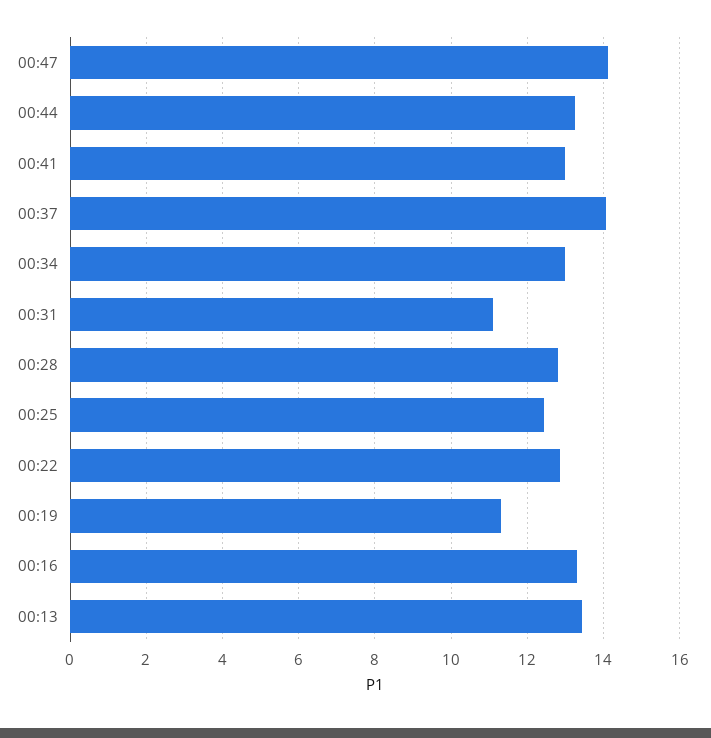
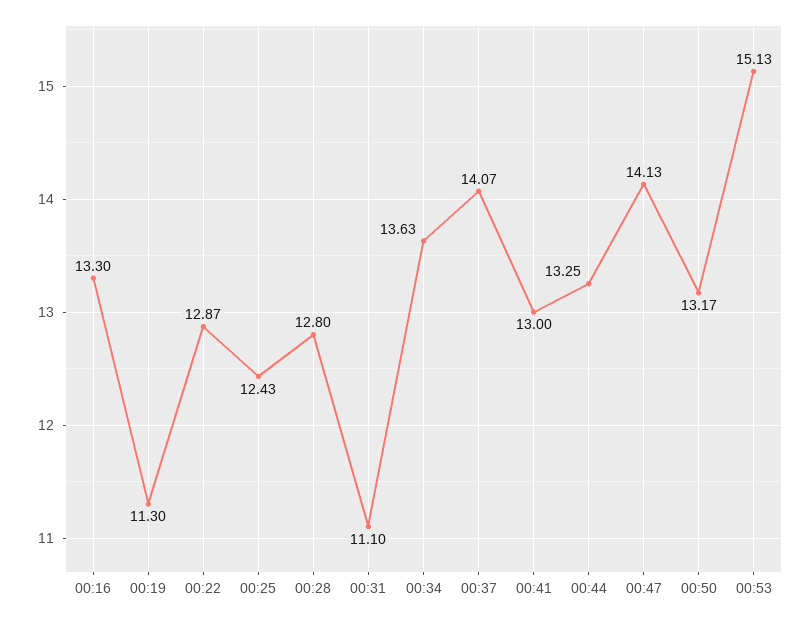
00:34: 13 -> 13.63
00:13: 13.4 -> none
00:50: none -> 13.17
00:53: none -> 15.13

